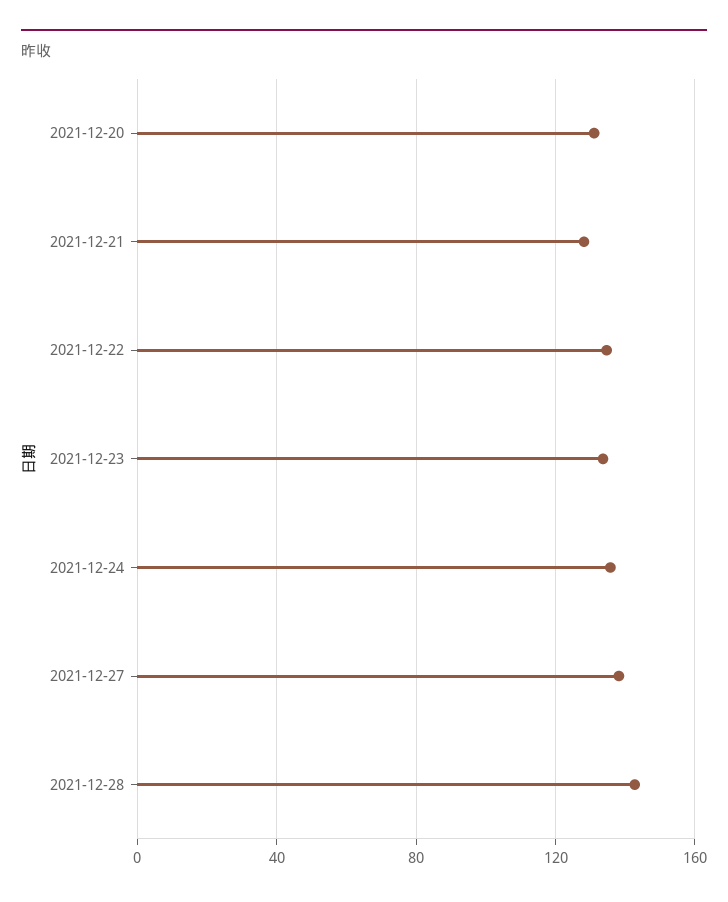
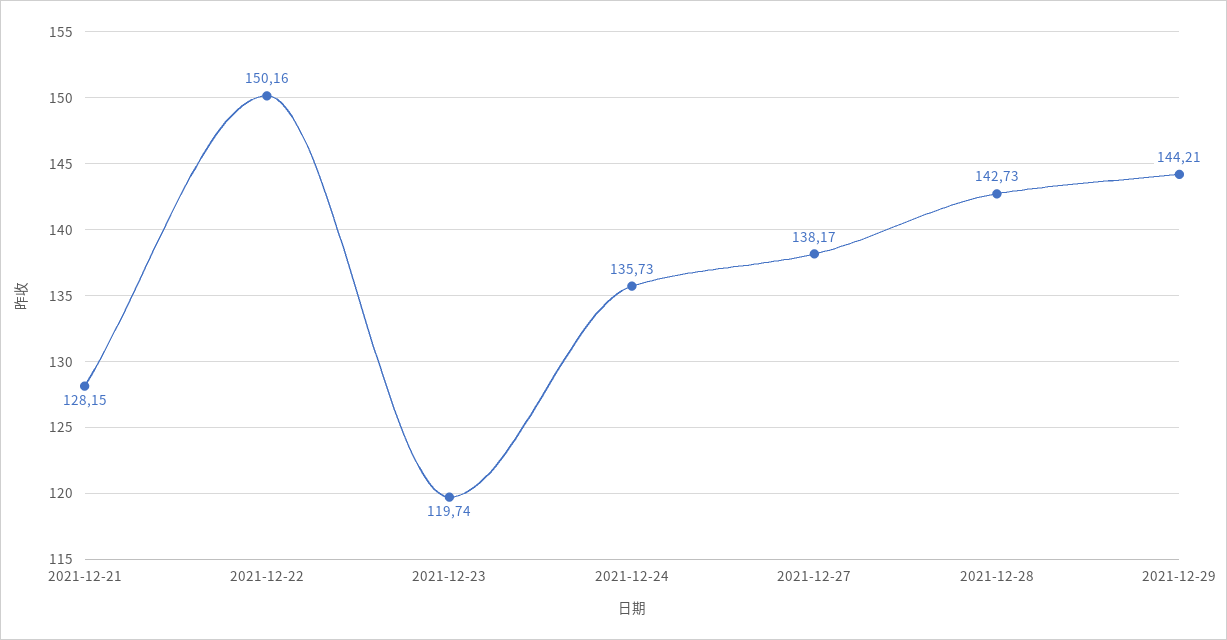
2021-12-20: 130 -> none
2021-12-22: 135 -> 150.16
2021-12-23: 135 -> 119.74
2021-12-29: none -> 144.21

